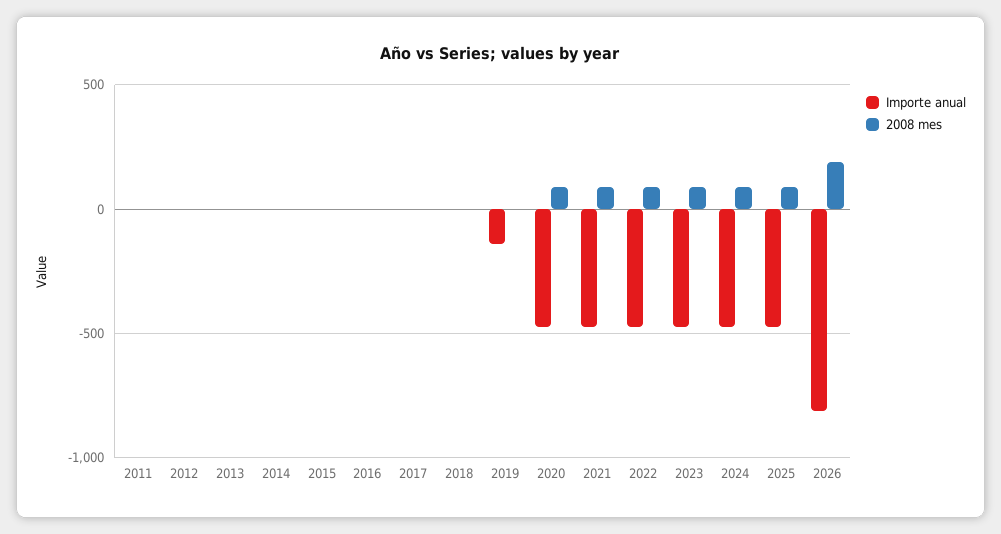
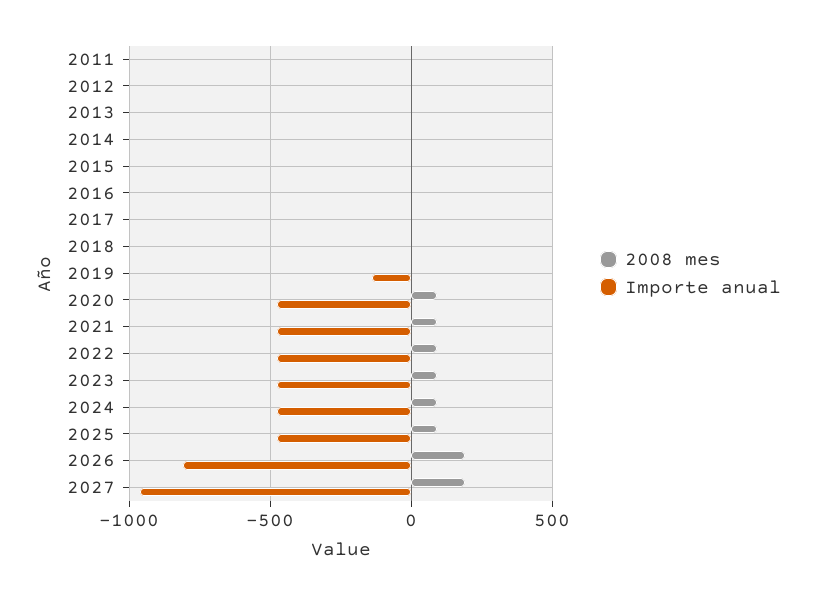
2008 mes, 2027: none -> 200
Importe anual, 2027: none -> -950

